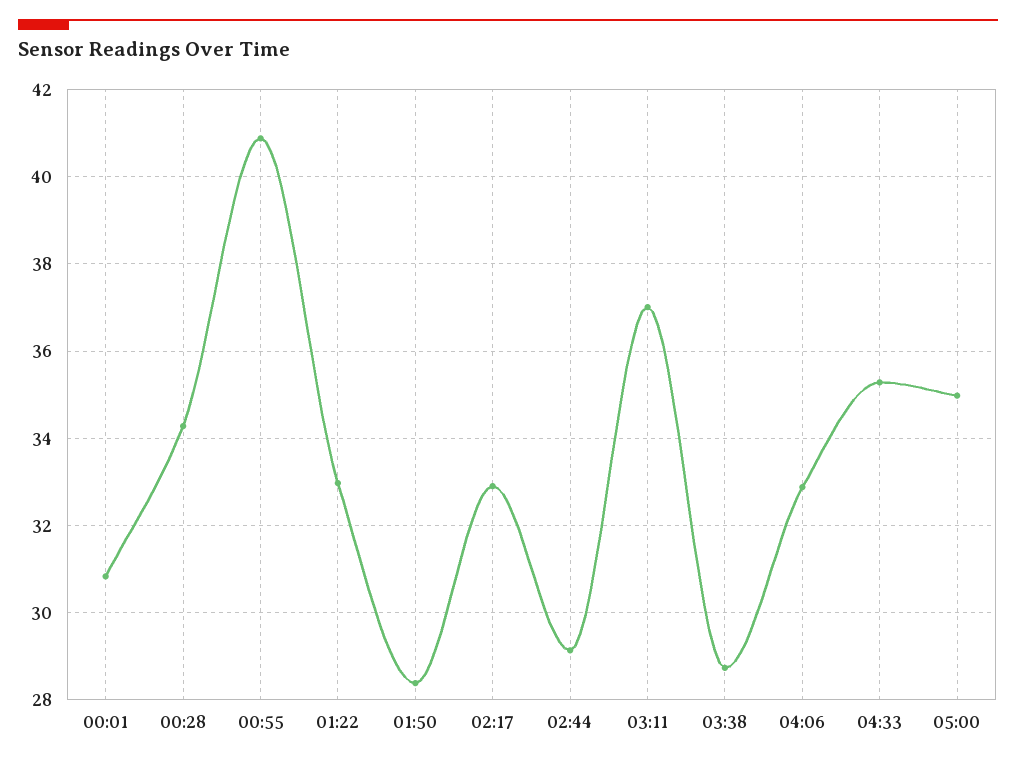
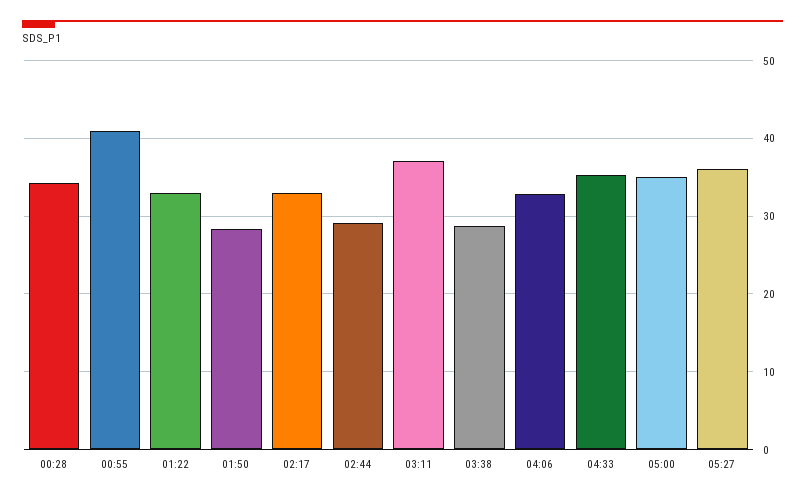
00:01: 30.8 -> none
05:27: none -> 36

